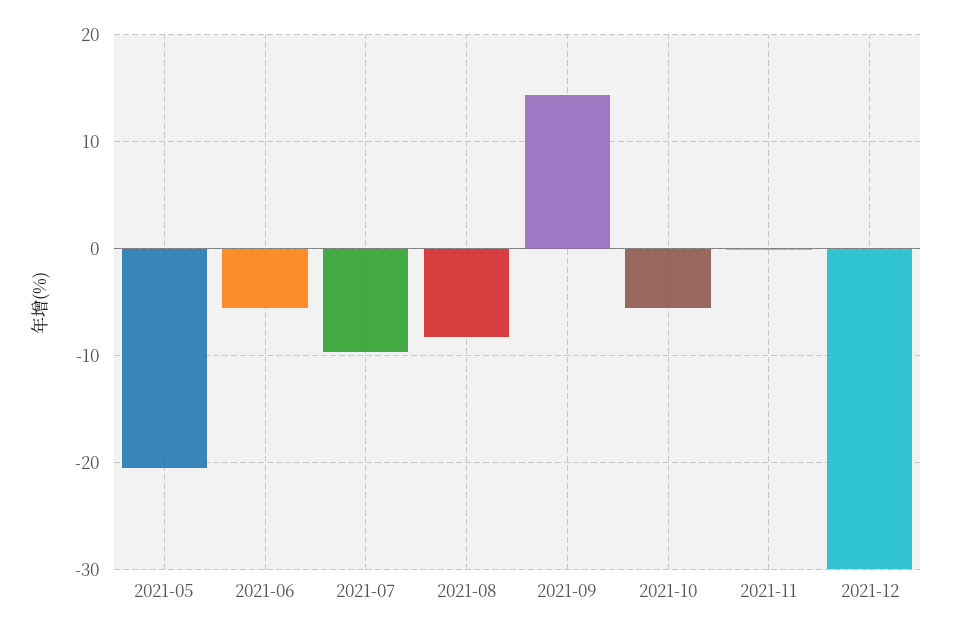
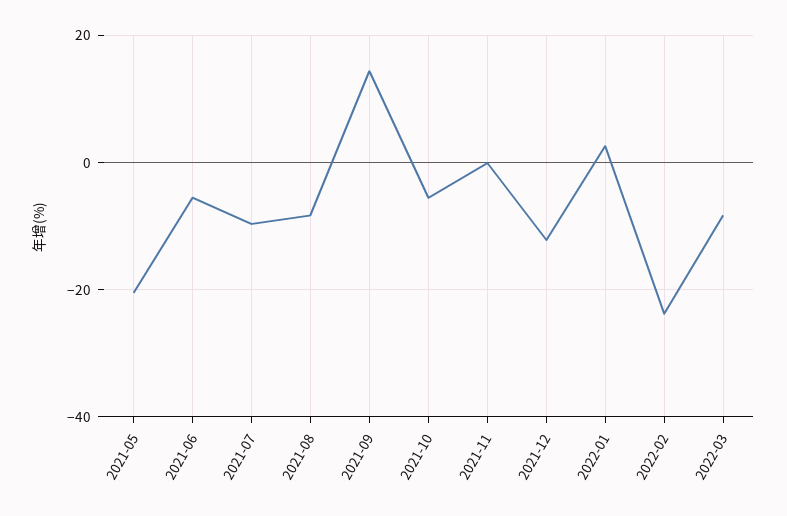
2021-12: -30 -> -12
2022-01: none -> 2
2022-02: none -> -24
2022-03: none -> -8

